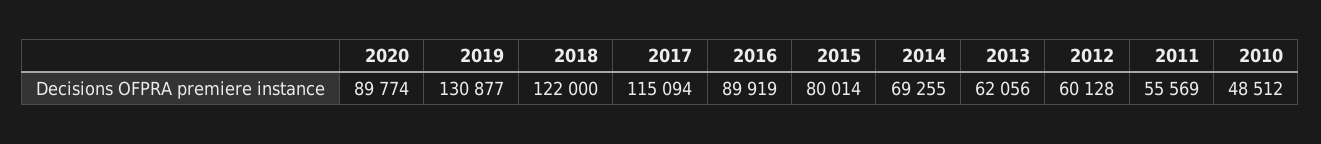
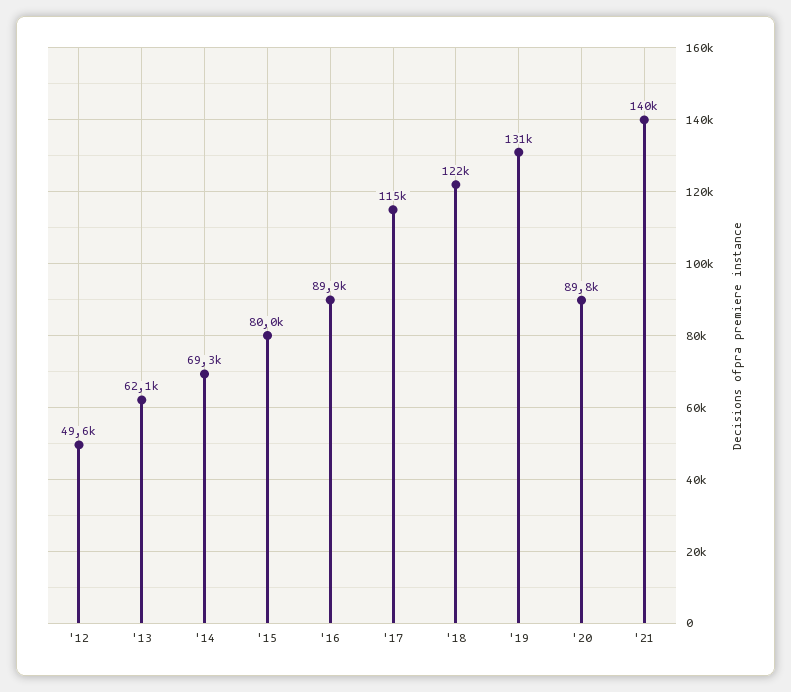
2012: 60128 -> 49600
2011: 55569 -> none
2010: 48512 -> none
'21: none -> 140000

